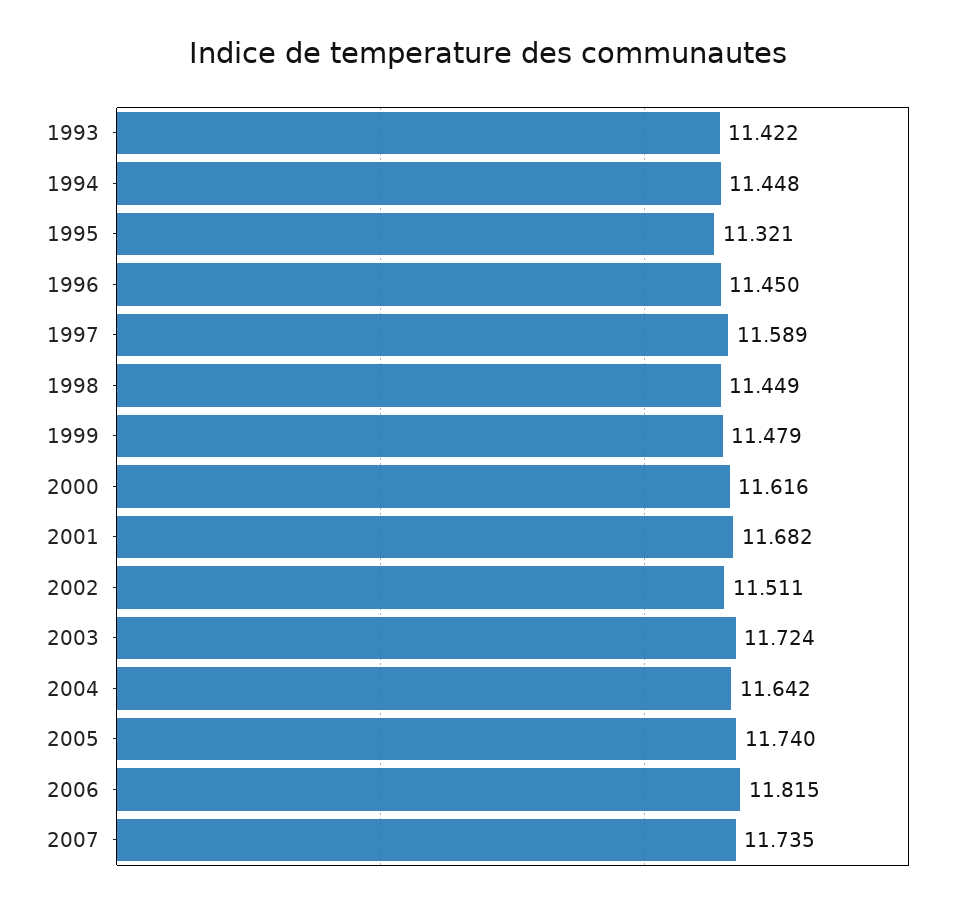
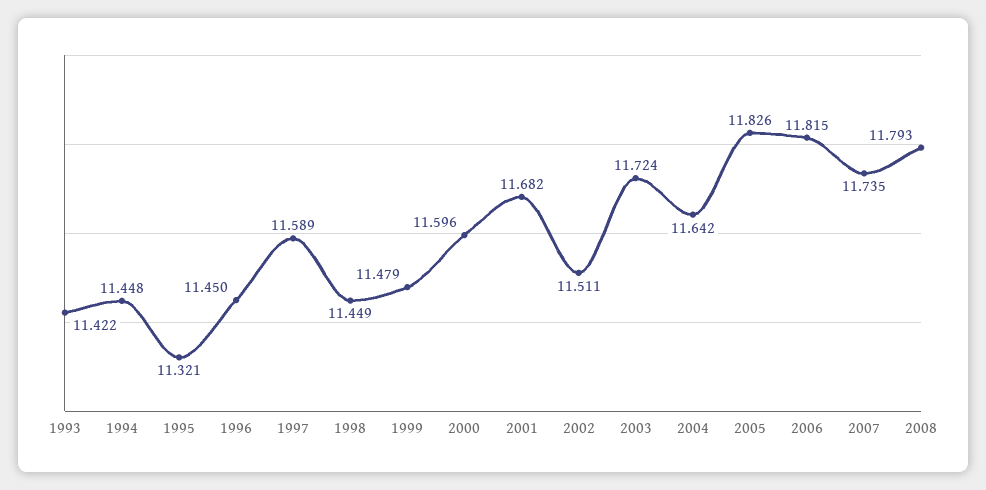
2000: 11.616 -> 11.596
2005: 11.74 -> 11.826
2008: none -> 11.793

